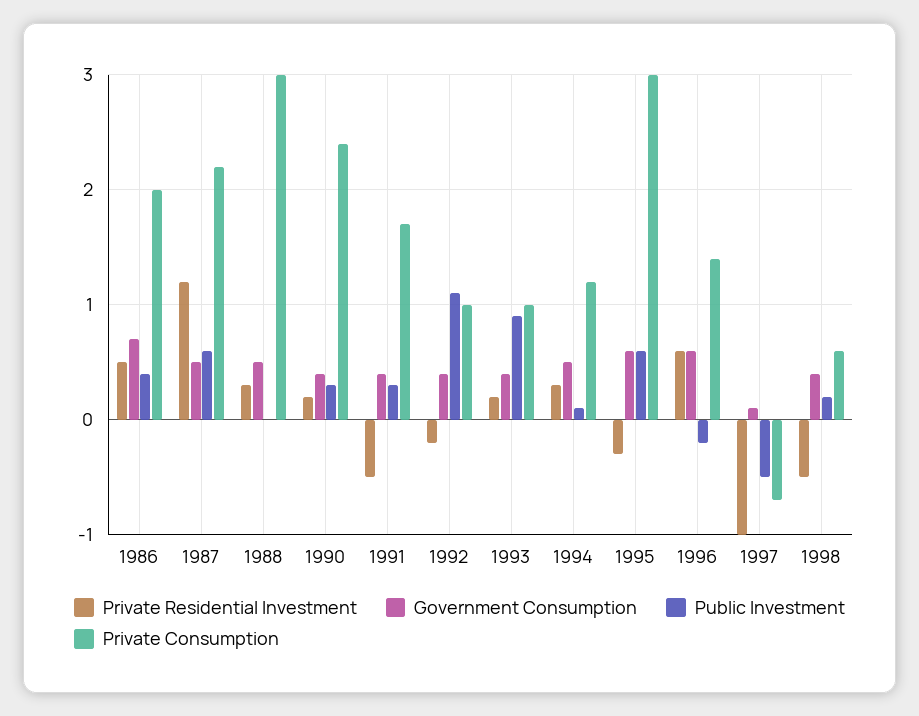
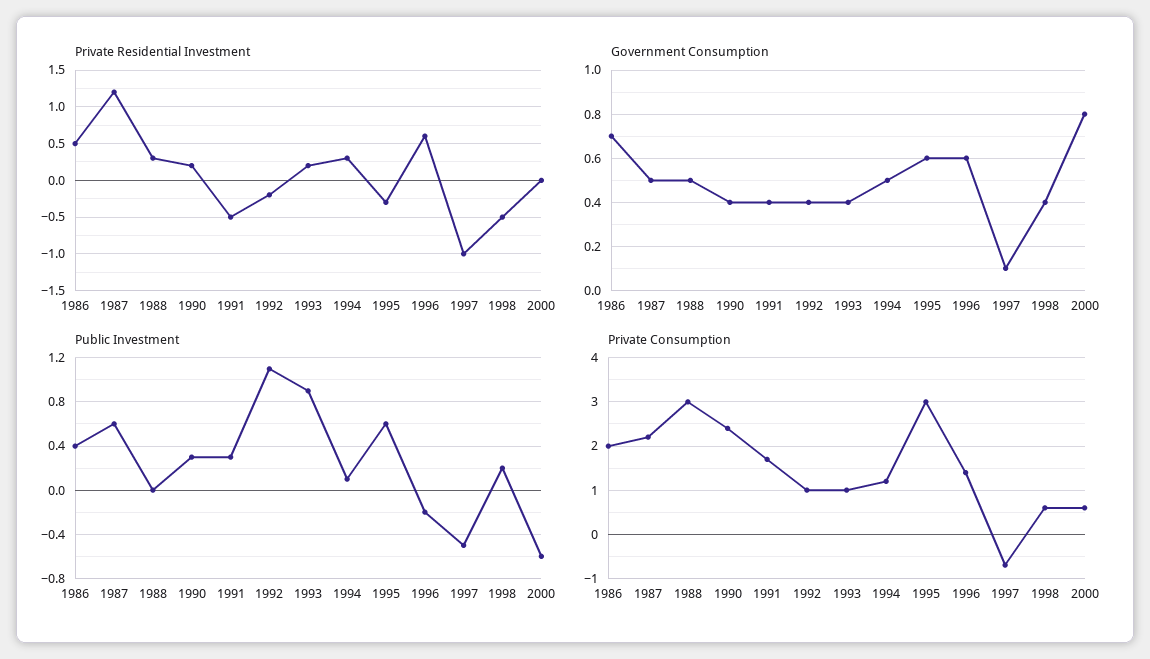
Private Residential Investment, 2000: none -> 0
Government Consumption, 2000: none -> 0.8
Public Investment, 2000: none -> -0.6
Private Consumption, 2000: none -> 0.5

